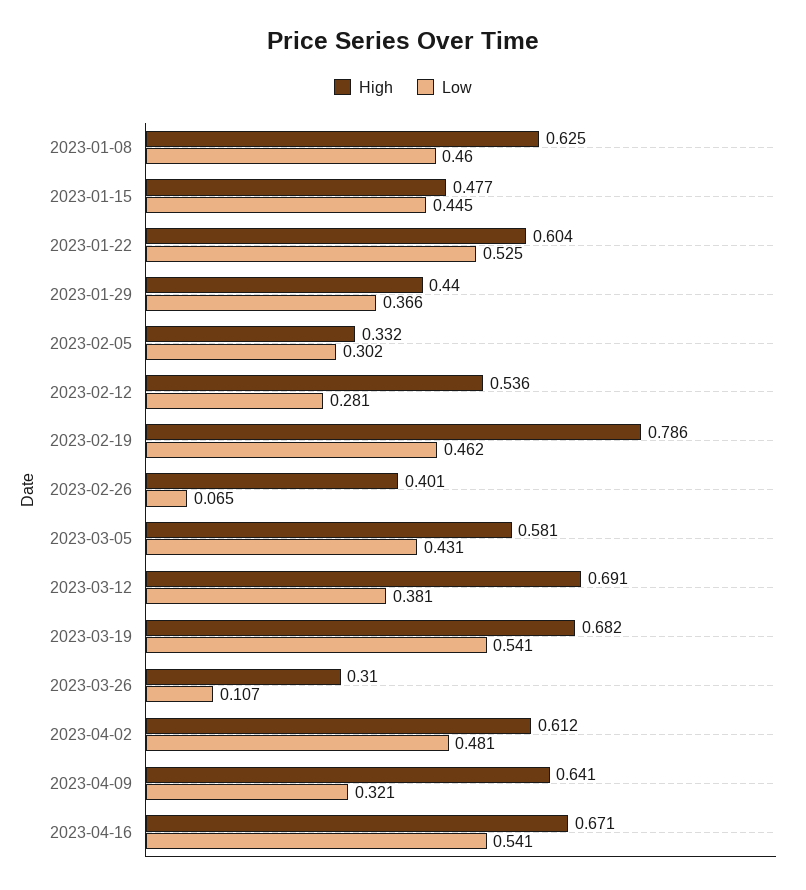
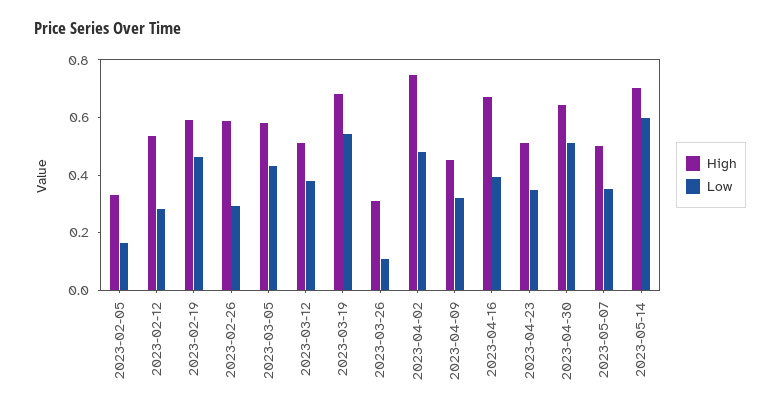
High, 2023-01-08: 0.625 -> none
Low, 2023-01-08: 0.46 -> none
High, 2023-01-15: 0.477 -> none
Low, 2023-01-15: 0.445 -> none
High, 2023-01-22: 0.604 -> none
Low, 2023-01-22: 0.525 -> none
High, 2023-01-29: 0.44 -> none
Low, 2023-01-29: 0.366 -> none
Low, 2023-02-05: 0.302 -> 0.15
High, 2023-02-19: 0.786 -> 0.6
High, 2023-02-26: 0.401 -> 0.6
Low, 2023-02-26: 0.065 -> 0.3
High, 2023-03-12: 0.691 -> 0.5
High, 2023-04-02: 0.612 -> 0.75
High, 2023-04-09: 0.641 -> 0.45
Low, 2023-04-16: 0.541 -> 0.4
High, 2023-04-23: none -> 0.5
Low, 2023-04-23: none -> 0.35
High, 2023-04-30: none -> 0.65
Low, 2023-04-30: none -> 0.5
High, 2023-05-07: none -> 0.5
Low, 2023-05-07: none -> 0.35
High, 2023-05-14: none -> 0.7
Low, 2023-05-14: none -> 0.6

